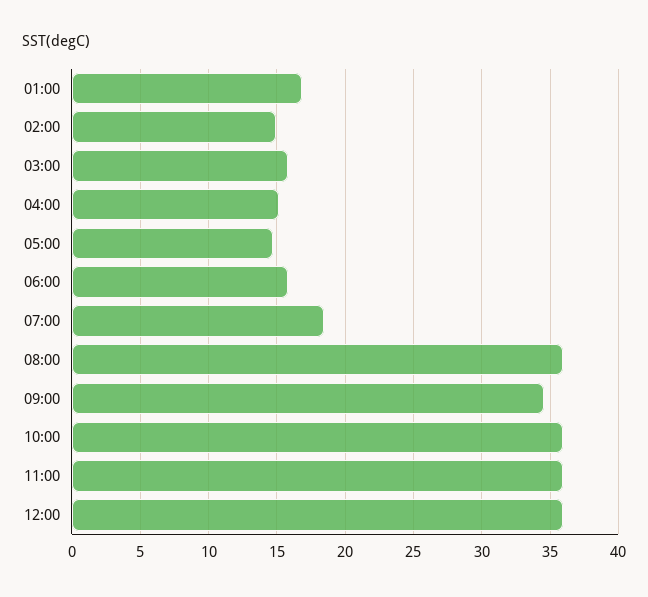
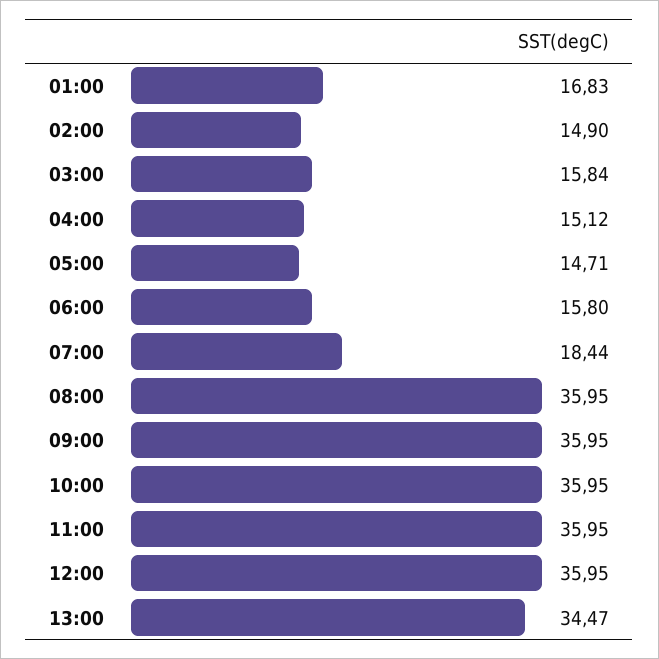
09:00: 34.5 -> 35.95
13:00: none -> 34.47

